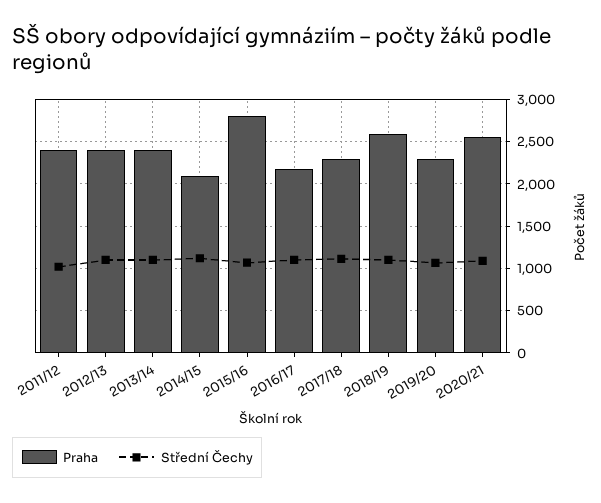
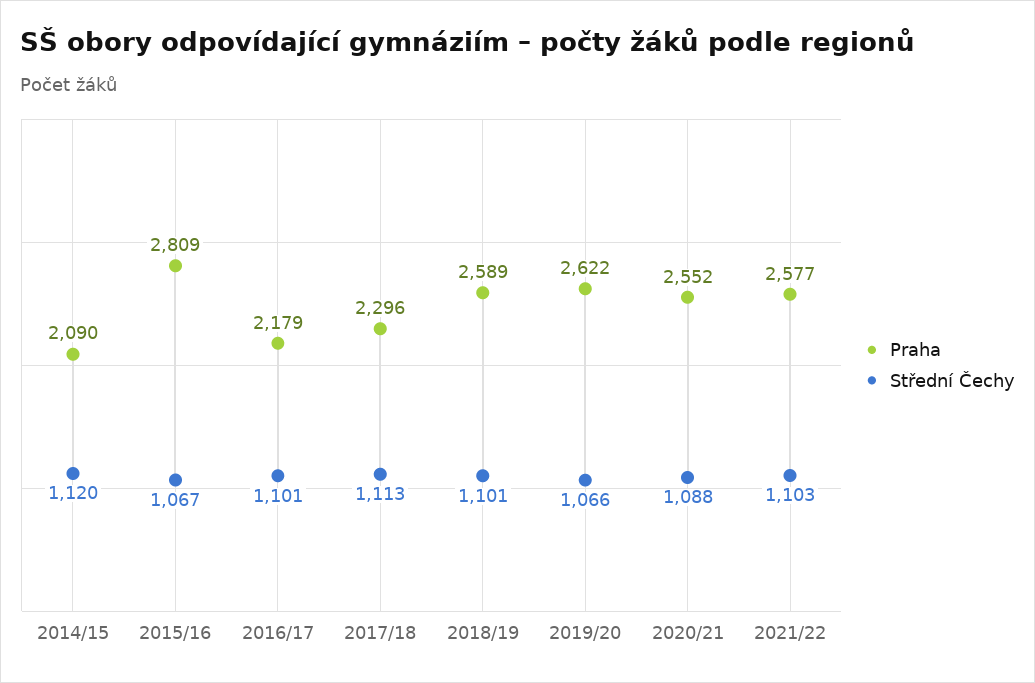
Praha, 2011/12: 2400 -> none
Střední Čechy, 2011/12: 1000 -> none
Praha, 2012/13: 2400 -> none
Střední Čechy, 2012/13: 1100 -> none
Praha, 2013/14: 2400 -> none
Střední Čechy, 2013/14: 1100 -> none
Praha, 2019/20: 2300 -> 2622
Praha, 2021/22: none -> 2577
Střední Čechy, 2021/22: none -> 1103

